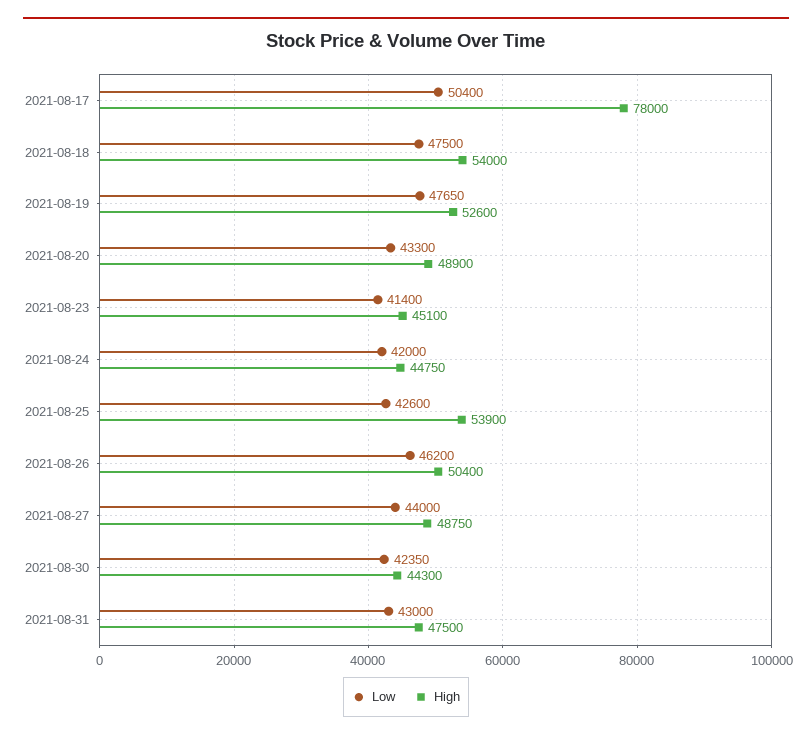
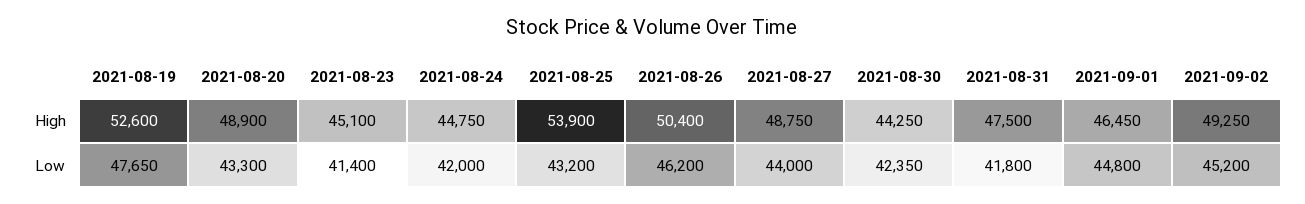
Low, 2021-08-17: 50400 -> none
High, 2021-08-17: 78000 -> none
Low, 2021-08-18: 47500 -> none
High, 2021-08-18: 54000 -> none
Low, 2021-08-25: 42600 -> 43200
High, 2021-08-30: 44300 -> 44250
Low, 2021-08-31: 43000 -> 41800
High, 2021-09-01: none -> 46450
High, 2021-09-02: none -> 49250
Low, 2021-09-01: none -> 44800
Low, 2021-09-02: none -> 45200

